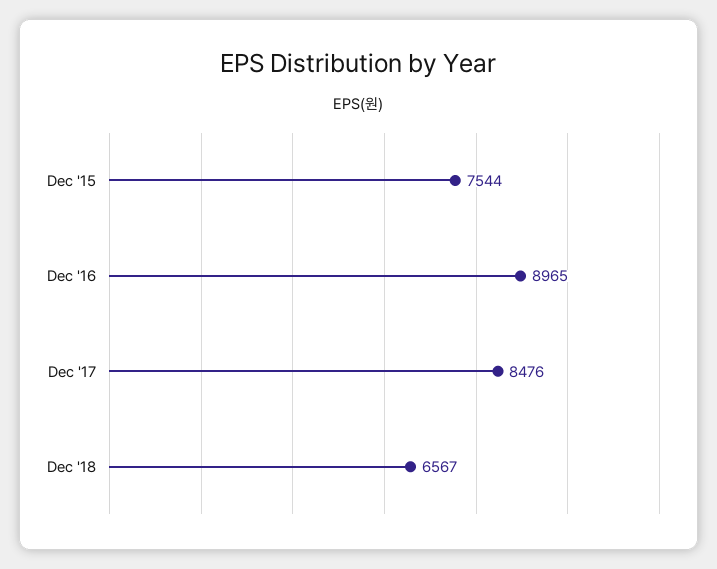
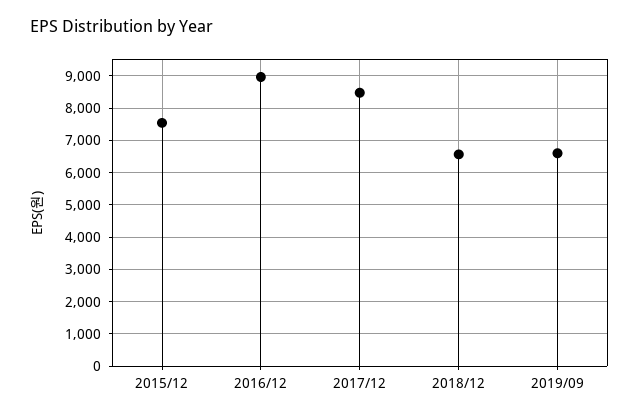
2019/09: none -> 6600

